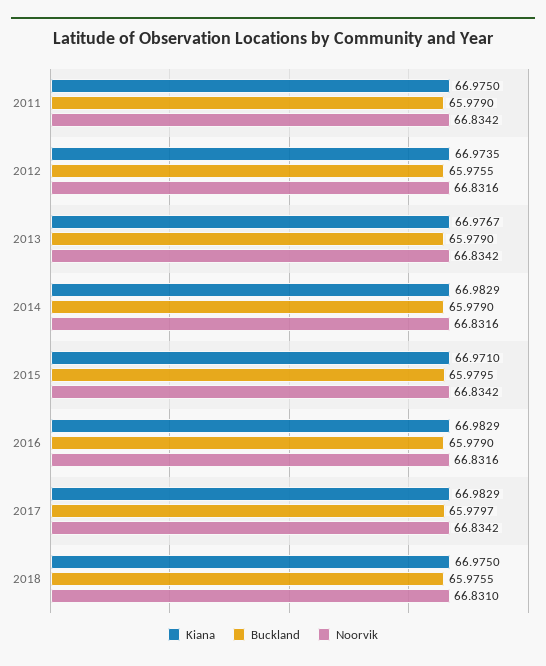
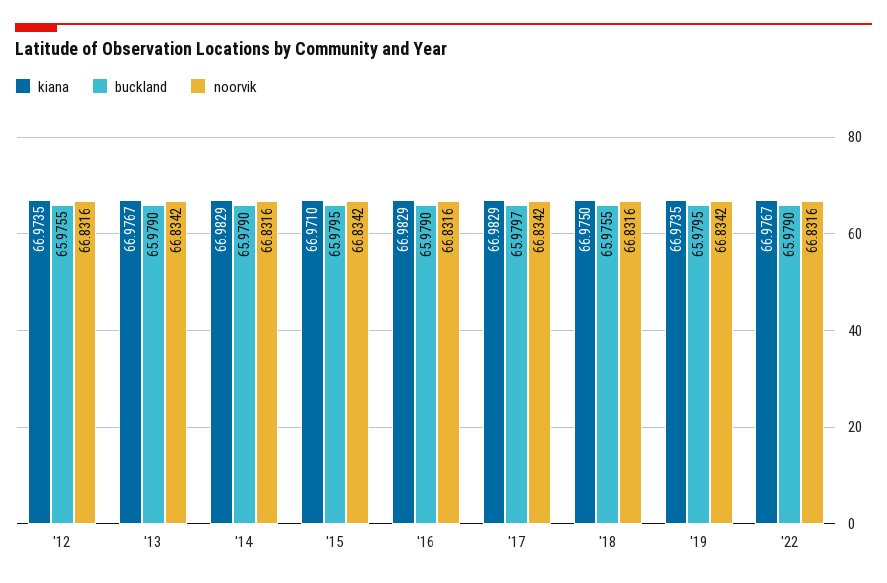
Kiana, 2011: 66.975 -> none
Buckland, 2011: 65.979 -> none
Noorvik, 2011: 66.8342 -> none
Noorvik, 2018: 66.831 -> 66.8316
Kiana, '19: none -> 66.9735
Buckland, '19: none -> 65.9795
Noorvik, '19: none -> 66.8342
Kiana, '22: none -> 66.9767
Buckland, '22: none -> 65.979
Noorvik, '22: none -> 66.8316

